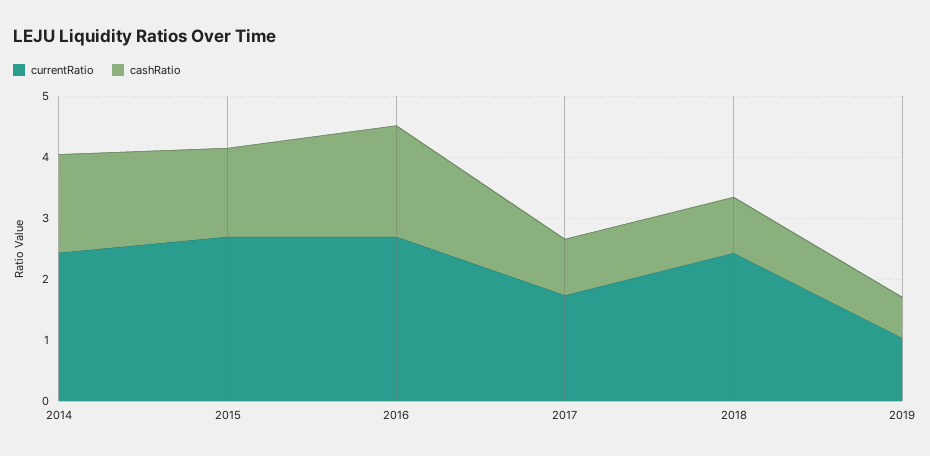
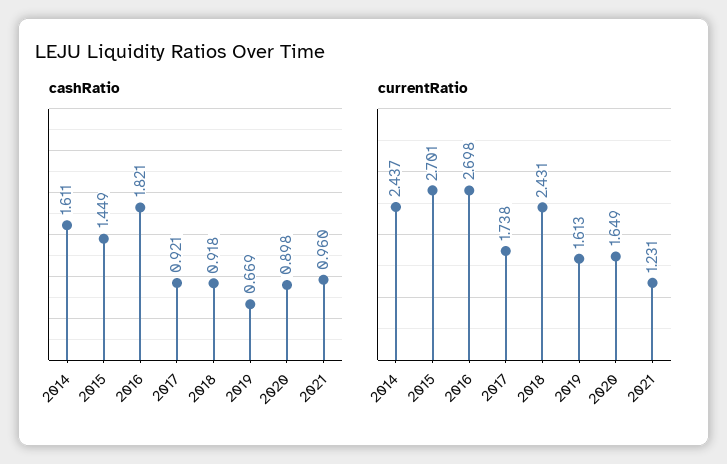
currentRatio, 2019: 1 -> 1.613
cashRatio, 2020: none -> 0.898
cashRatio, 2021: none -> 0.96
currentRatio, 2020: none -> 1.649
currentRatio, 2021: none -> 1.231

